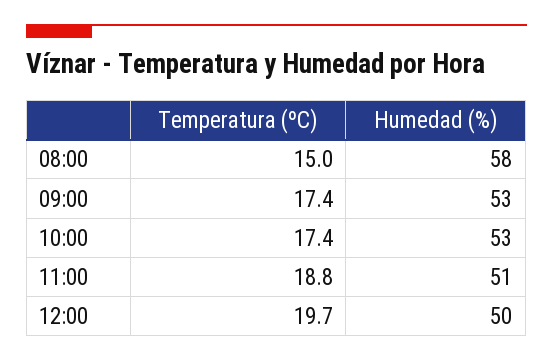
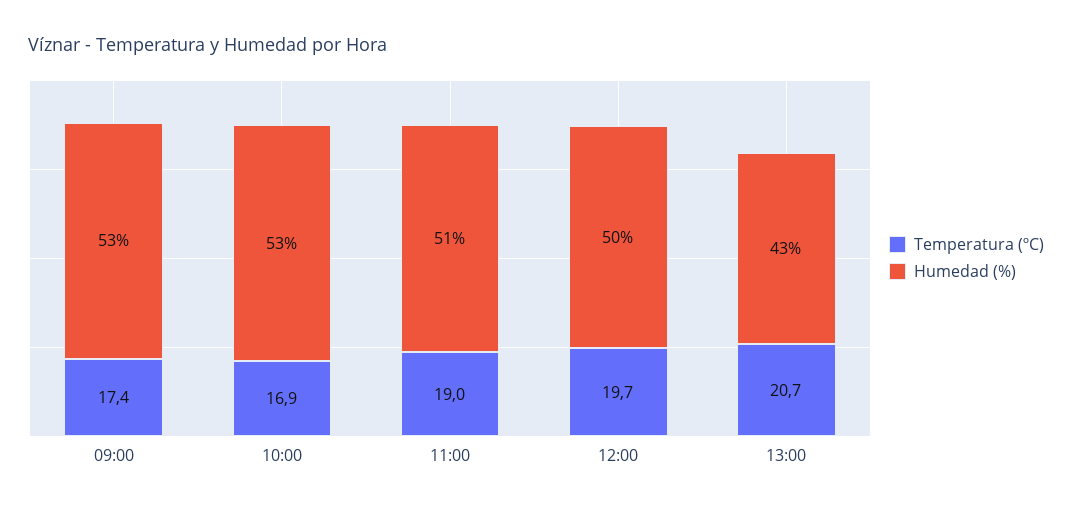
Temperatura (ºC), 08:00: 15 -> none
Humedad (%), 08:00: 58 -> none
Temperatura (ºC), 10:00: 17.4 -> 16.9
Temperatura (ºC), 11:00: 18.8 -> 19
Temperatura (ºC), 13:00: none -> 20.7
Humedad (%), 13:00: none -> 43

